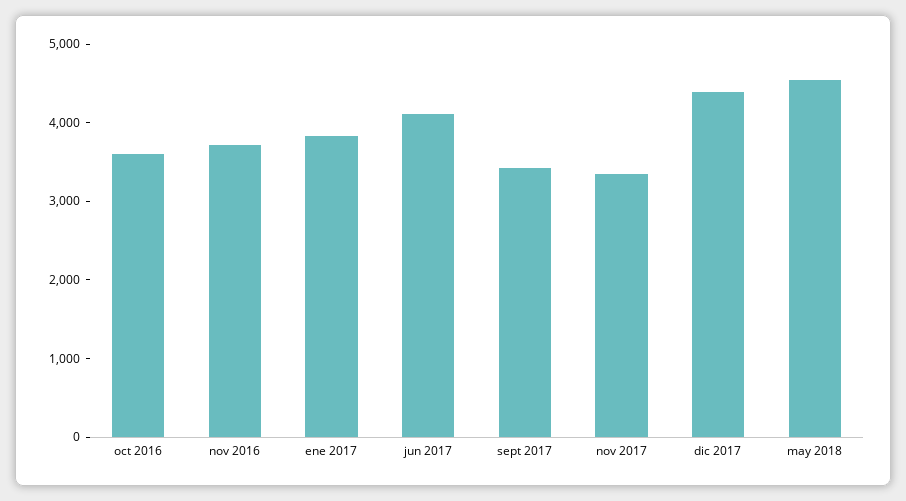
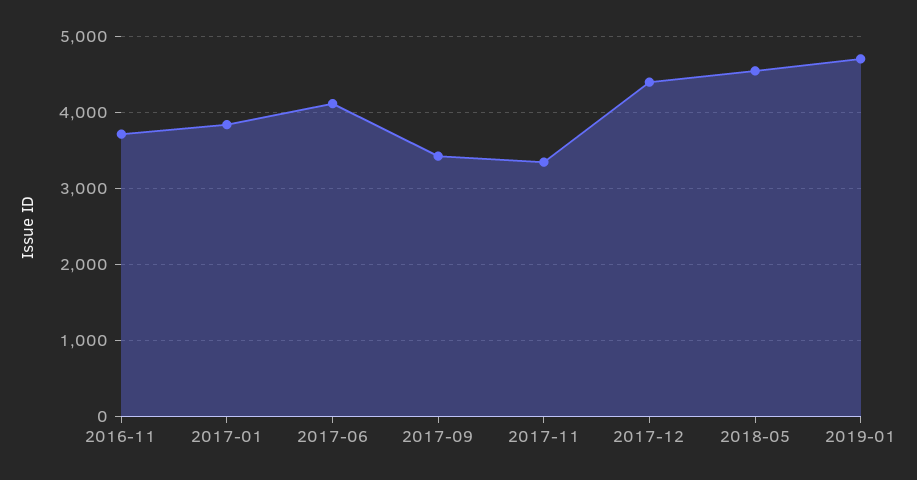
oct 2016: 3600 -> none
2019-01: none -> 4700

